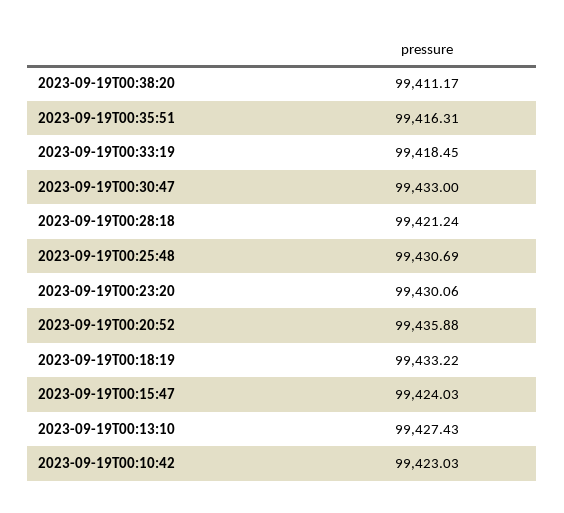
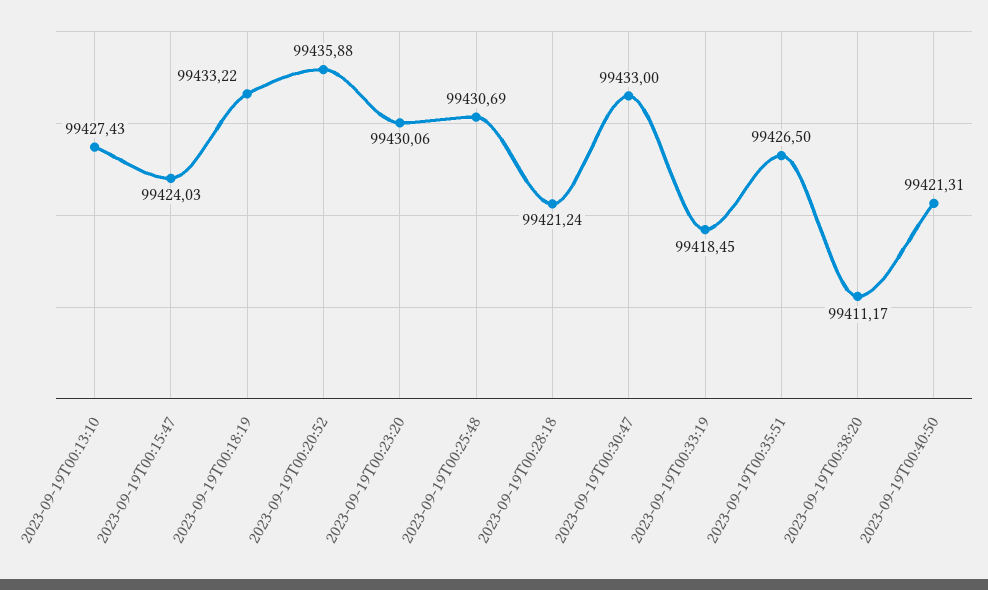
2023-09-19T00:35:51: 99416.31 -> 99426.5
2023-09-19T00:10:42: 99423.03 -> none
2023-09-19T00:40:50: none -> 99421.31

